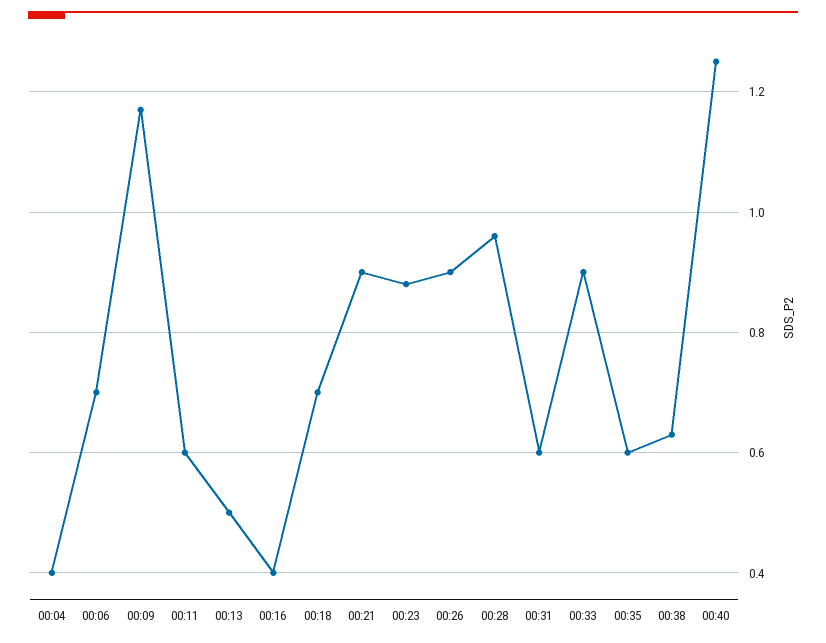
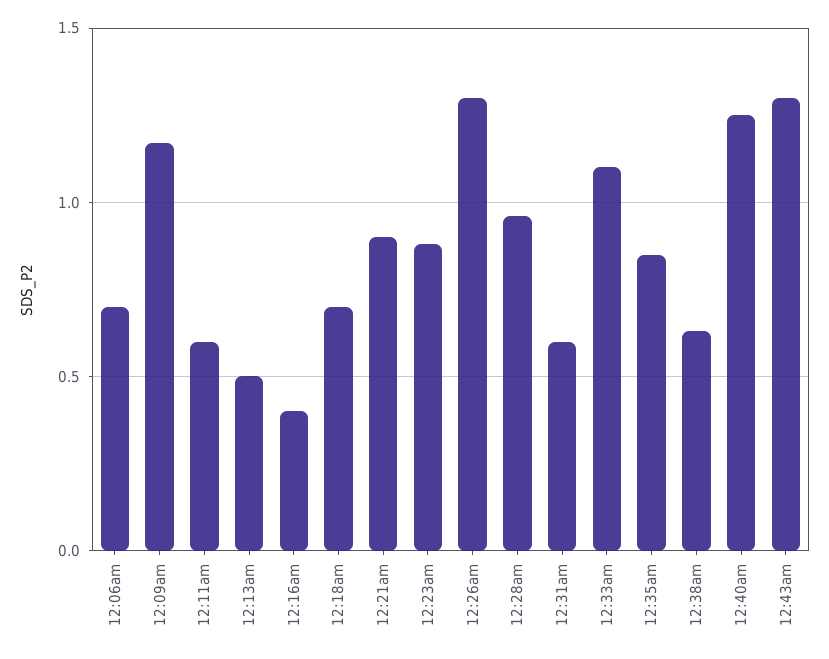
00:04: 0.4 -> none
00:26: 0.9 -> 1.3
00:33: 0.9 -> 1.1
00:35: 0.6 -> 0.85
12:43am: none -> 1.3

